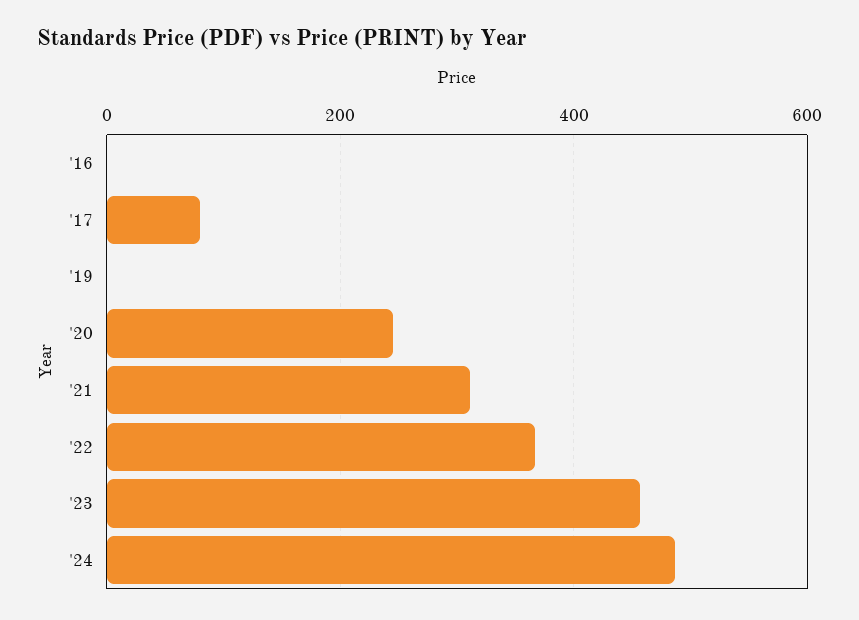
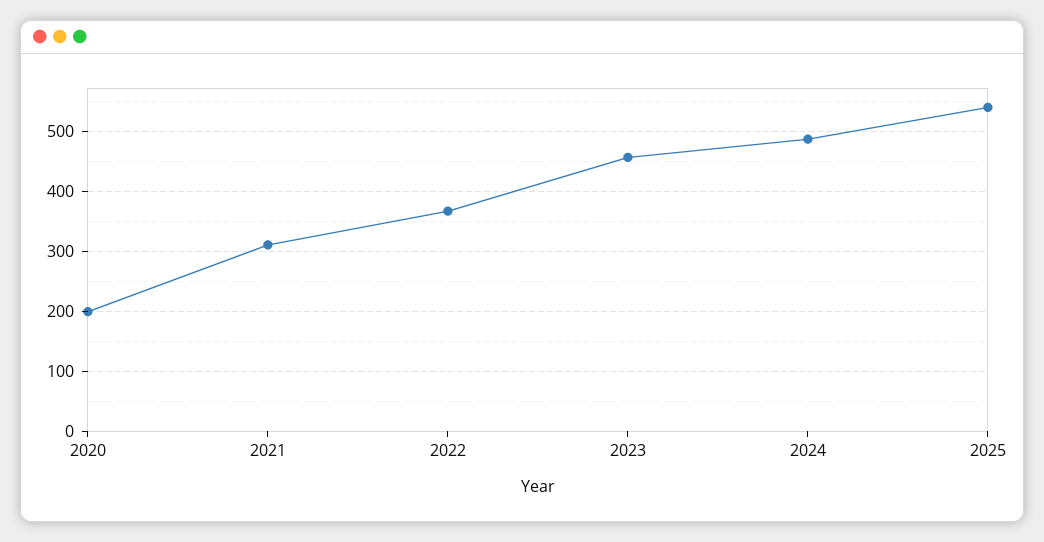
'16: 0 -> none
'17: 80 -> none
'19: 0 -> none
'20: 240 -> 200
2025: none -> 540

